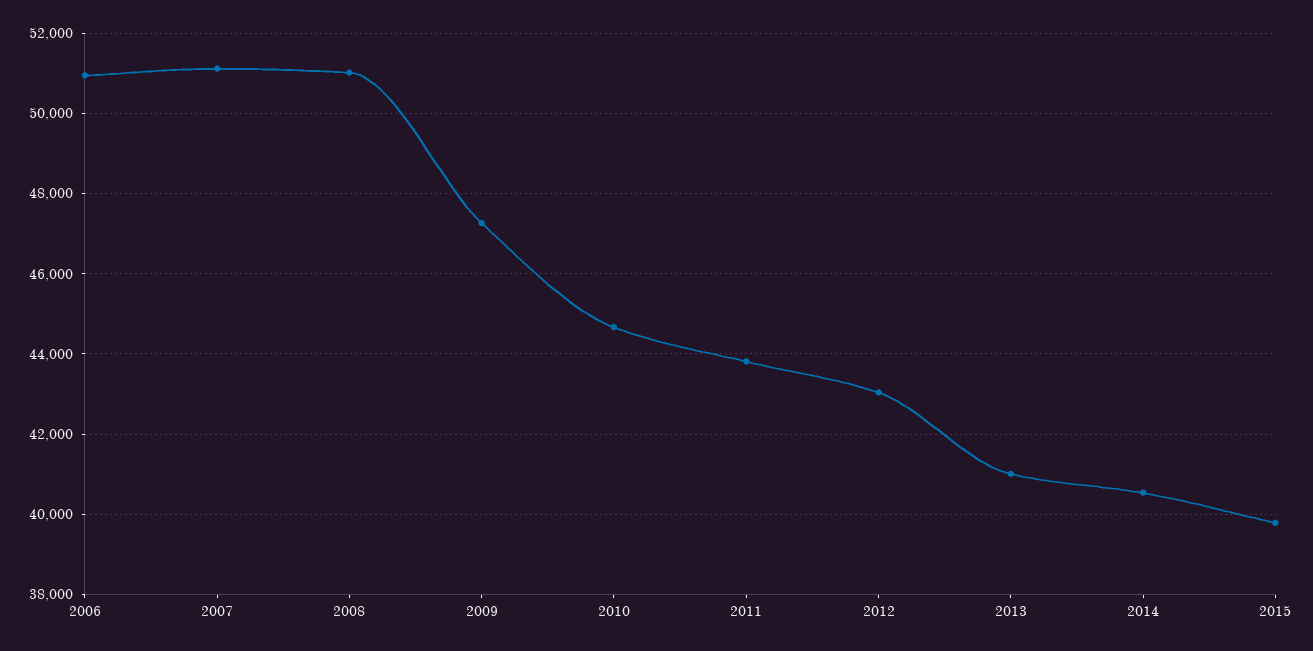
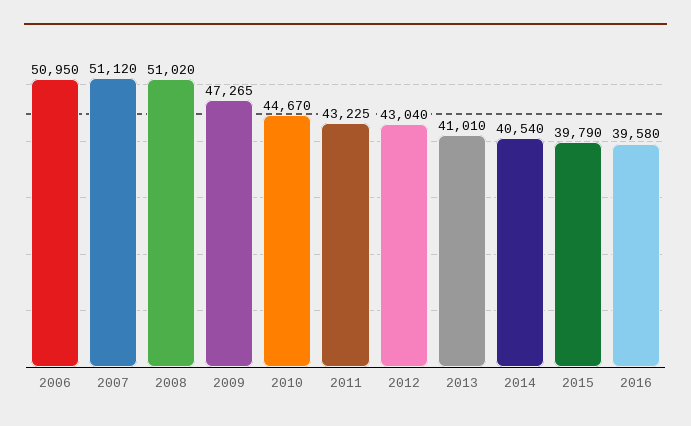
2011: 43800 -> 43225
2016: none -> 39580

